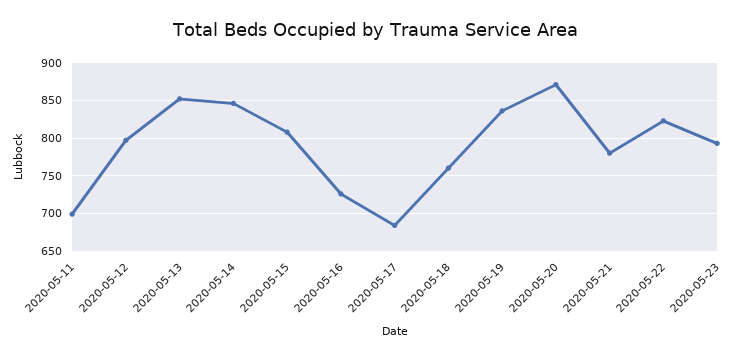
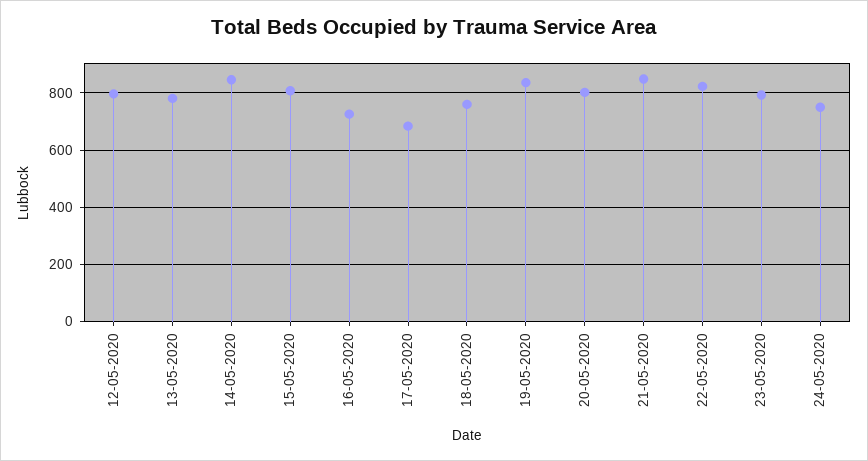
2020-05-11: 700 -> none
2020-05-13: 850 -> 775
2020-05-20: 870 -> 800
2020-05-21: 780 -> 850
24-05-2020: none -> 750

